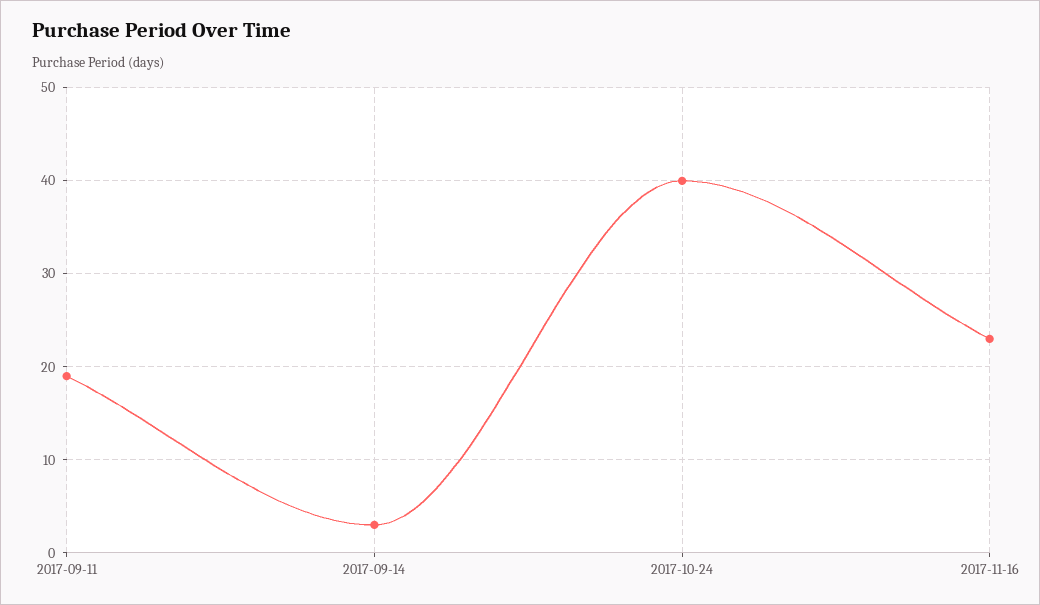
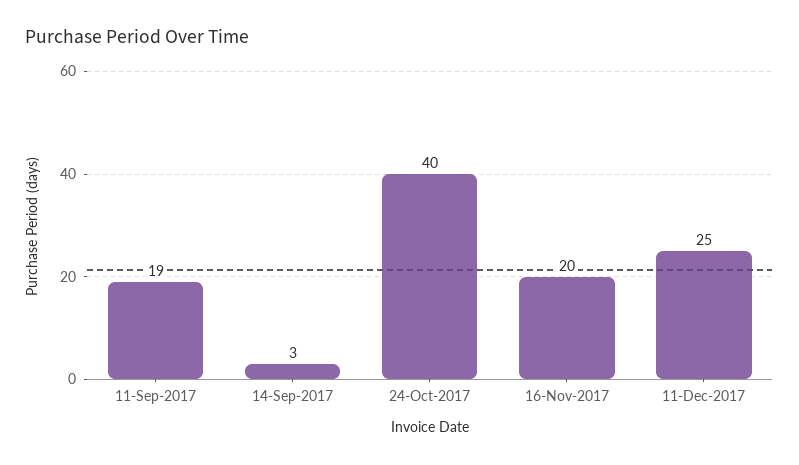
2017-11-16: 23 -> 20
11-Dec-2017: none -> 25

